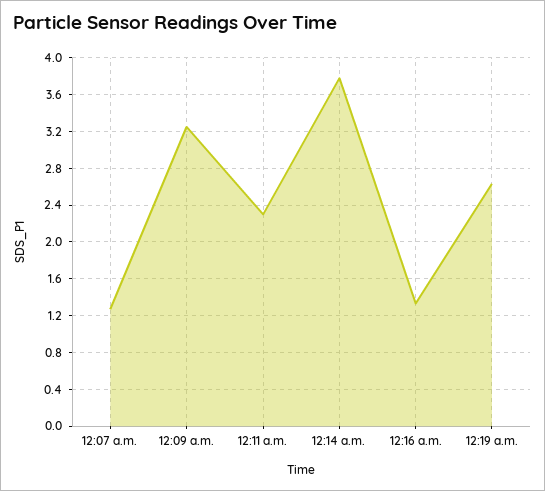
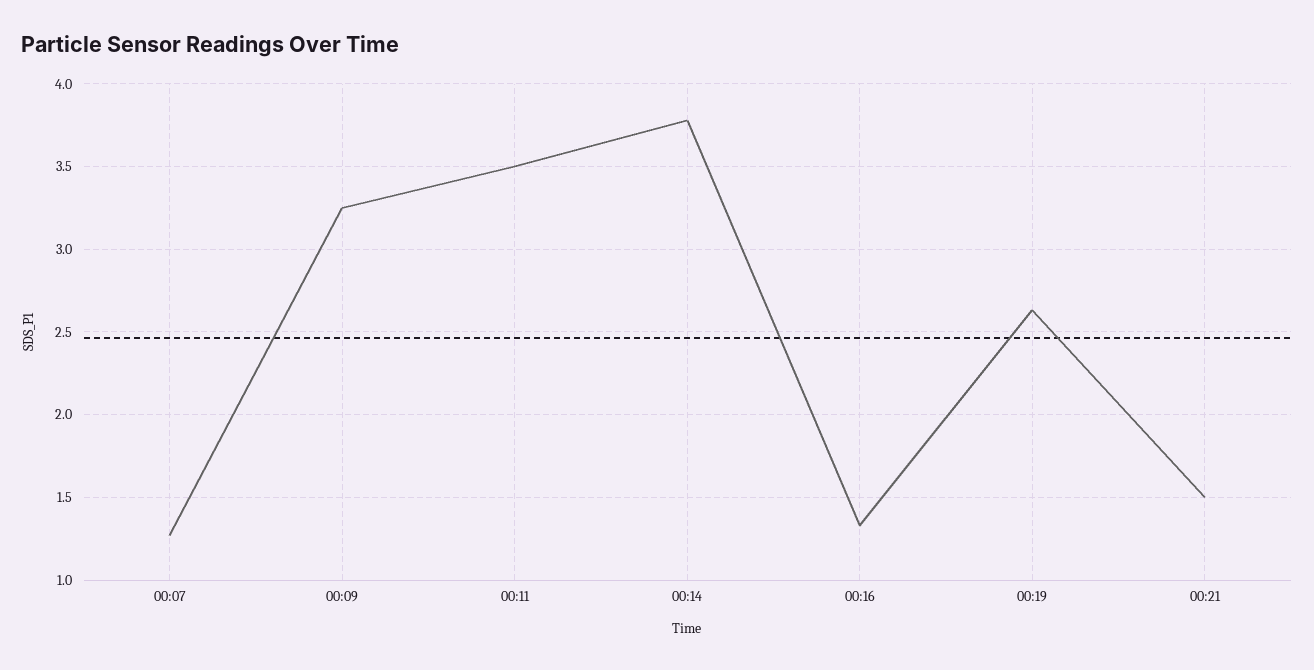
12:11 a.m.: 2.3 -> 3.5
00:21: none -> 1.5

